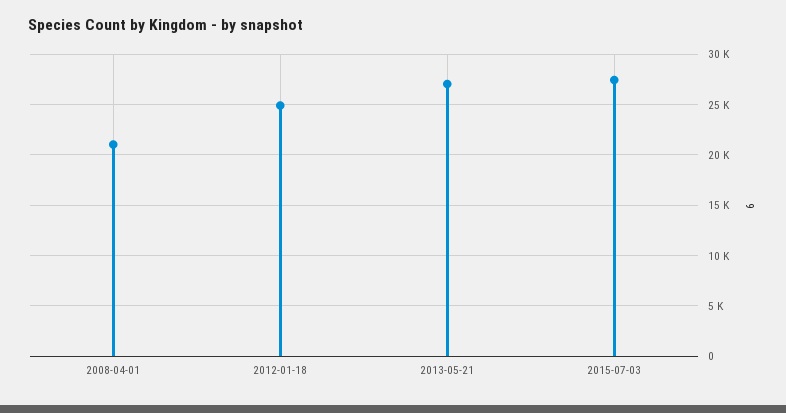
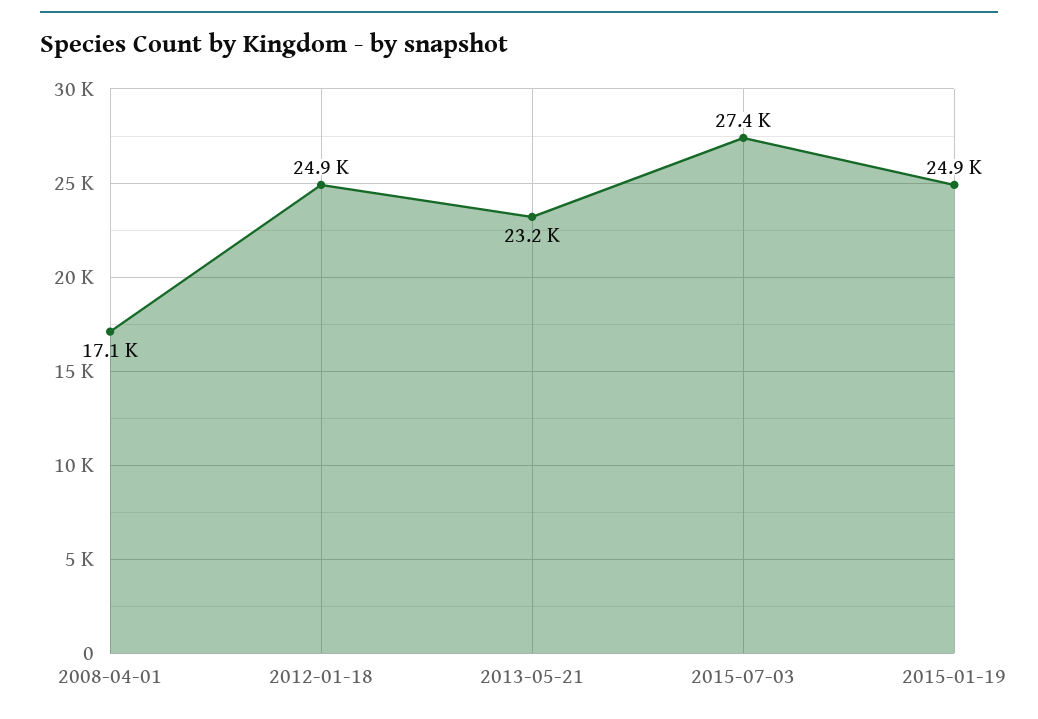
2008-04-01: 21000 -> 17100
2013-05-21: 27000 -> 23200
2015-01-19: none -> 24900

